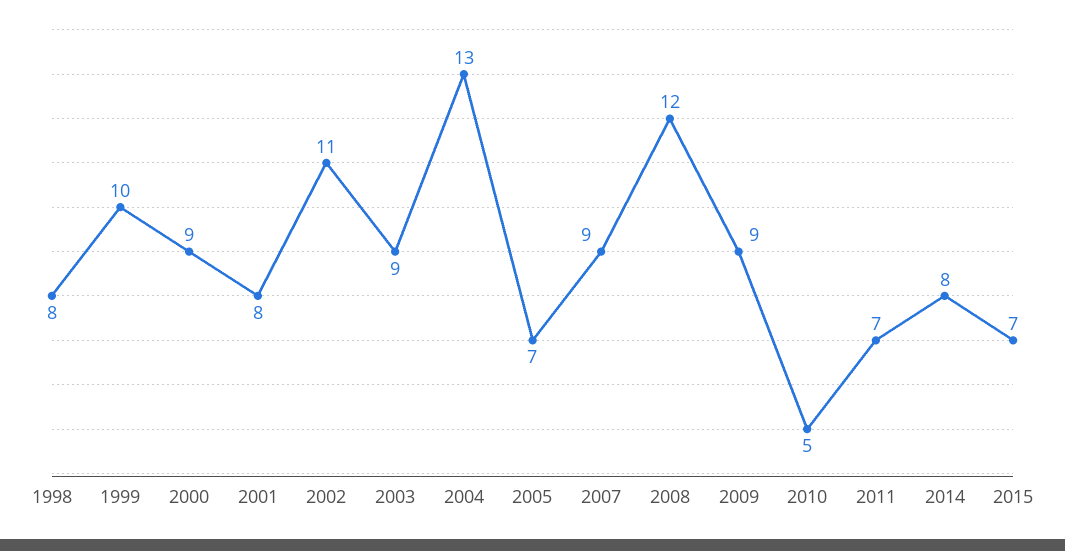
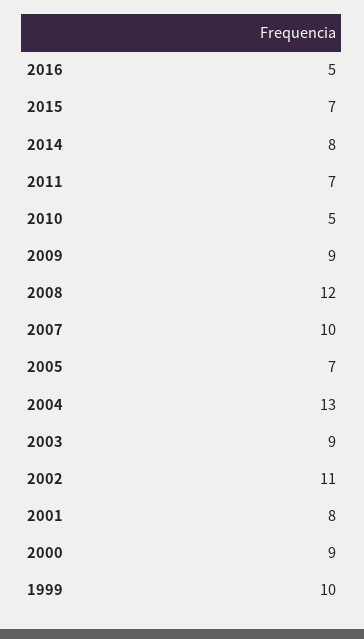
1998: 8 -> none
2007: 9 -> 10
2016: none -> 5

